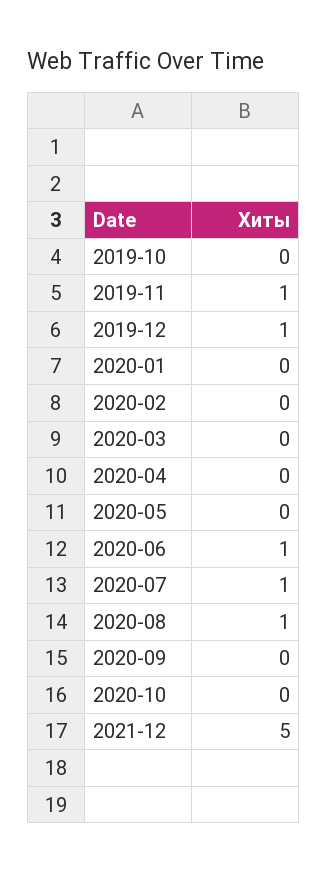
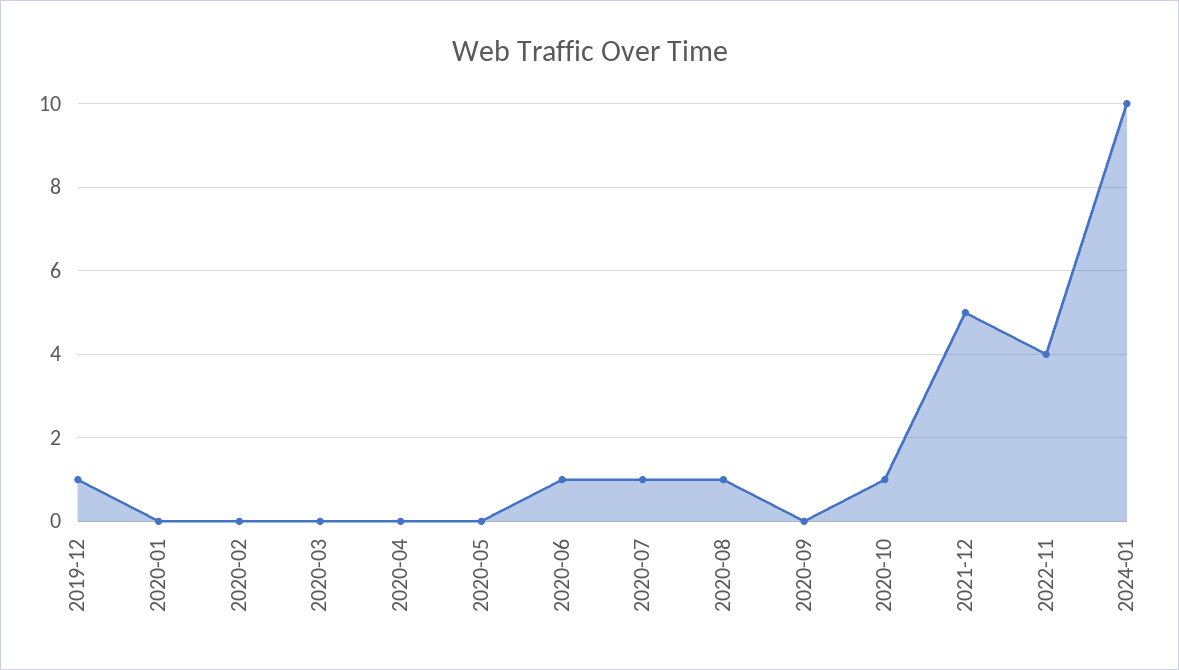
2019-10: 0 -> none
2019-11: 1 -> none
2020-10: 0 -> 1
2022-11: none -> 4
2024-01: none -> 10

